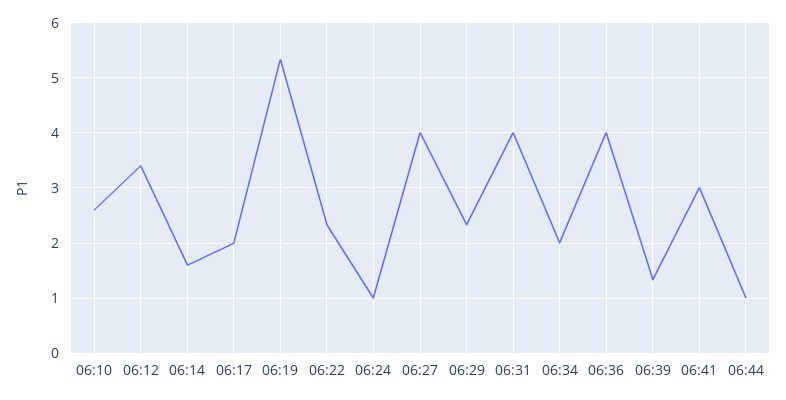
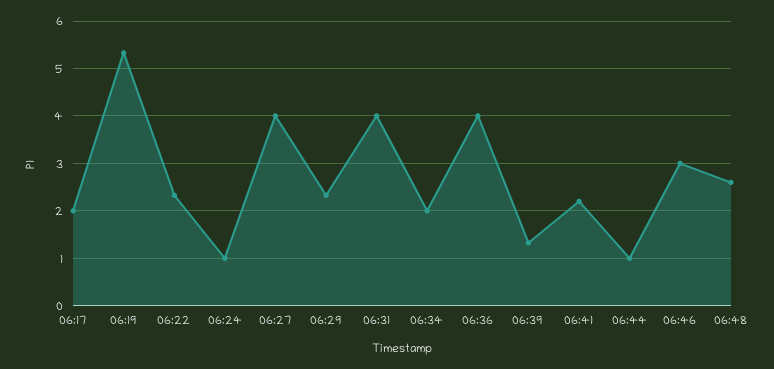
06:10: 2.6 -> none
06:12: 3.4 -> none
06:14: 1.6 -> none
06:41: 3 -> 2.2
06:46: none -> 3
06:48: none -> 2.6

